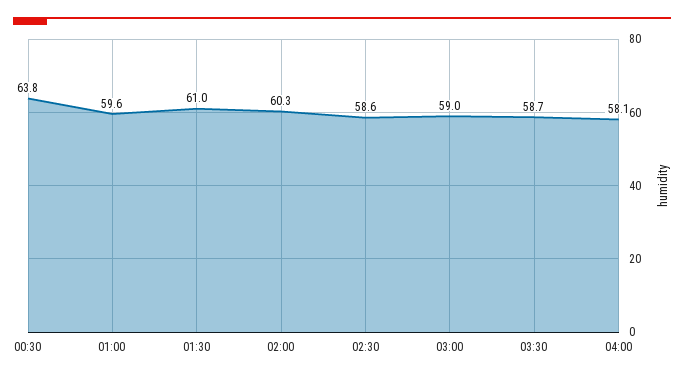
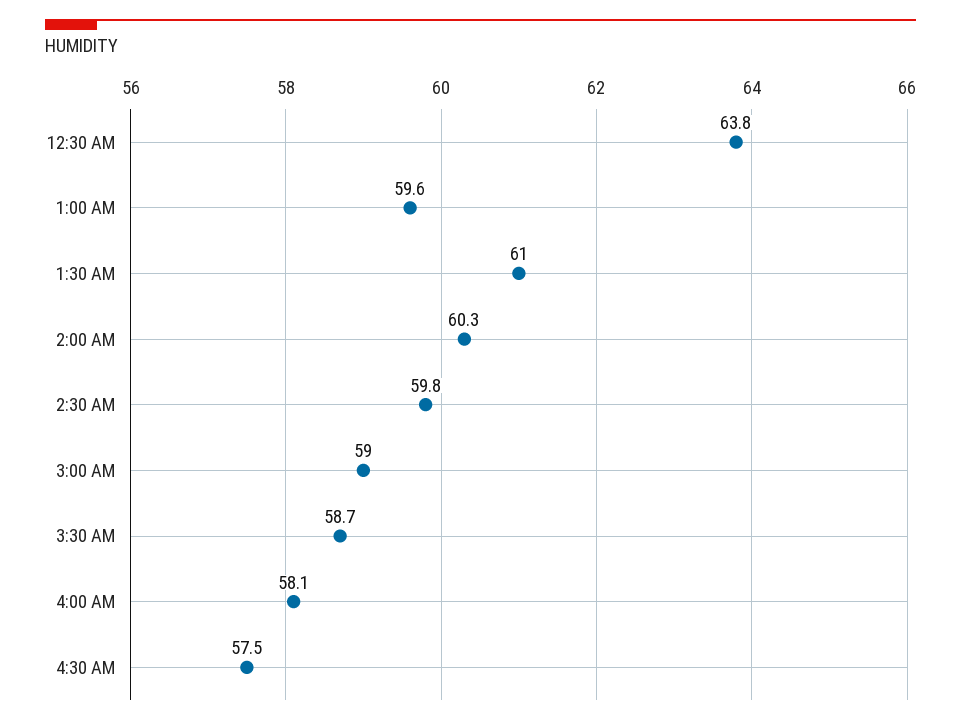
02:30: 58.6 -> 59.8
4:30 AM: none -> 57.5

